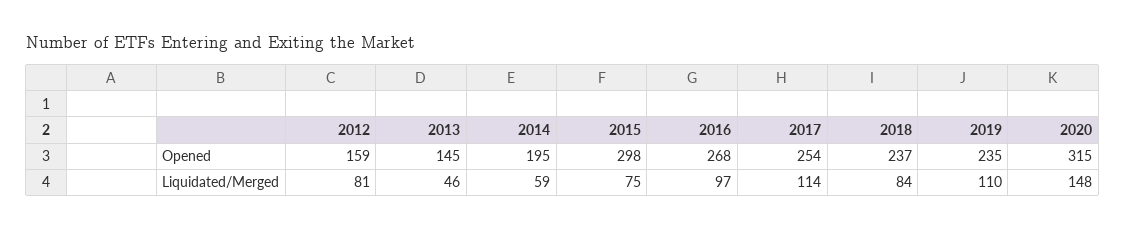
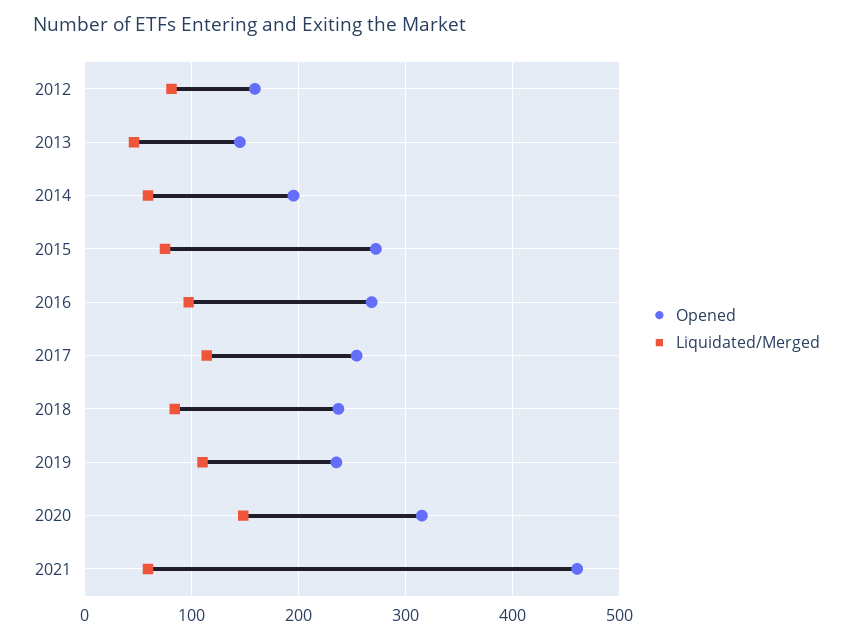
Opened, 2015: 298 -> 270
Opened, 2021: none -> 460
Liquidated/Merged, 2021: none -> 60

